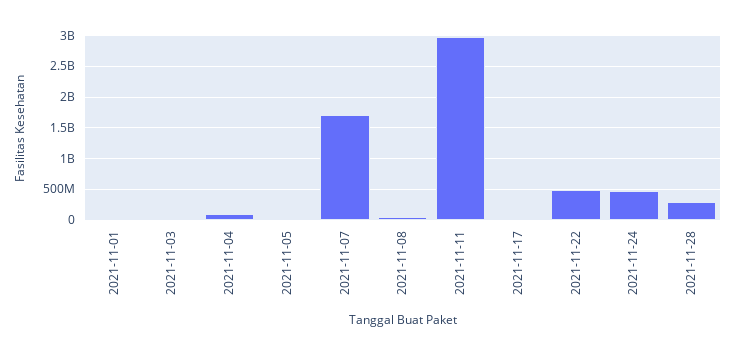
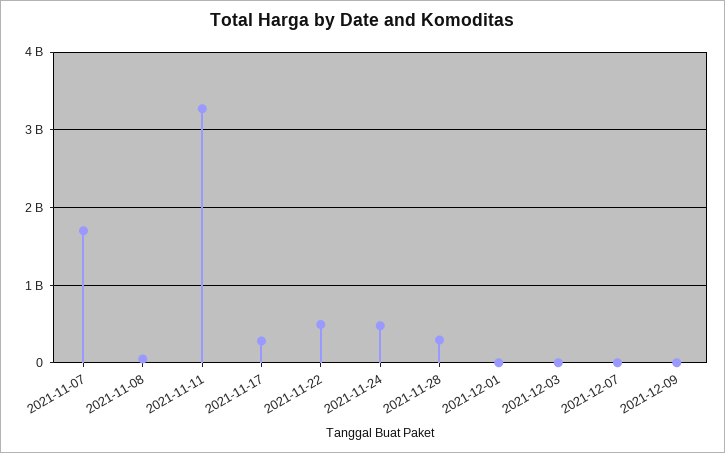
2021-11-01: 0 -> none
2021-11-03: 0 -> none
2021-11-04: 100000000 -> none
2021-11-05: 0 -> none
2021-11-11: 3000000000 -> 3300000000
2021-11-17: 0 -> 300000000
2021-12-01: none -> 0
2021-12-03: none -> 0
2021-12-07: none -> 0
2021-12-09: none -> 0

